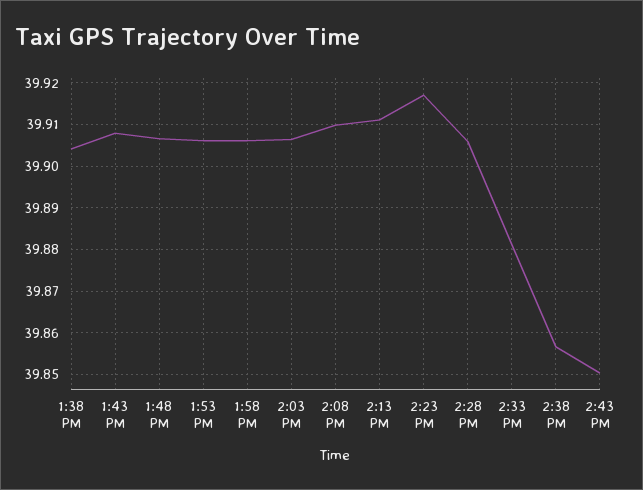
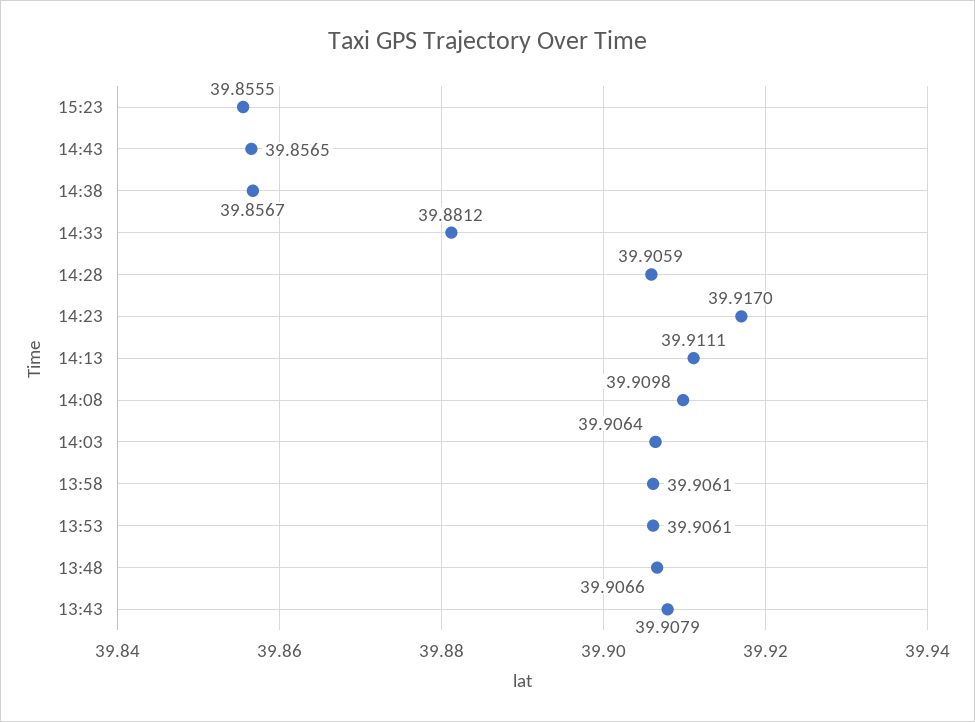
1:38 PM: 39.904 -> none
2:43 PM: 39.85 -> 39.8565
15:23: none -> 39.8555

